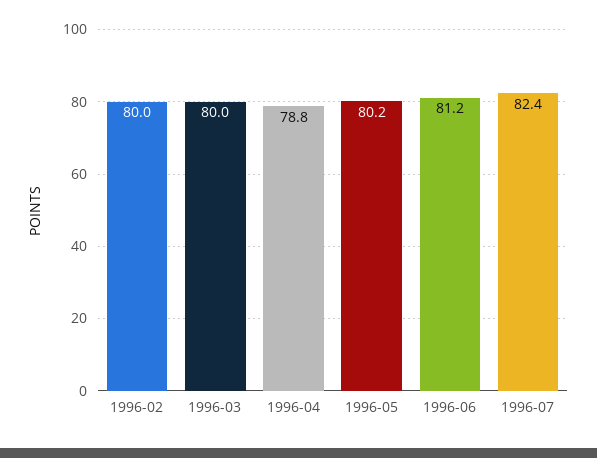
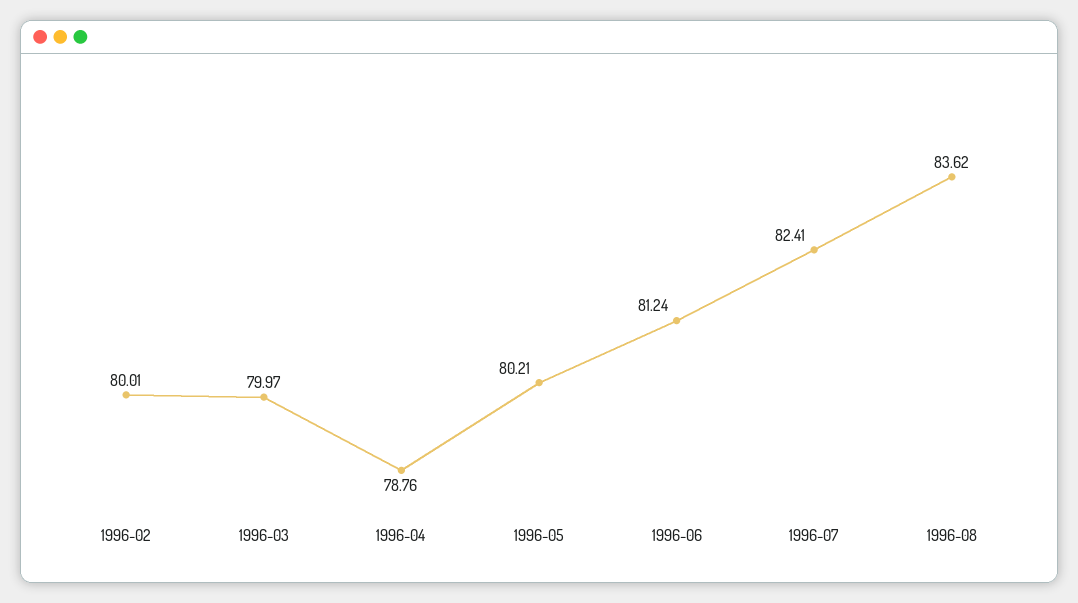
1996-08: none -> 83.62

